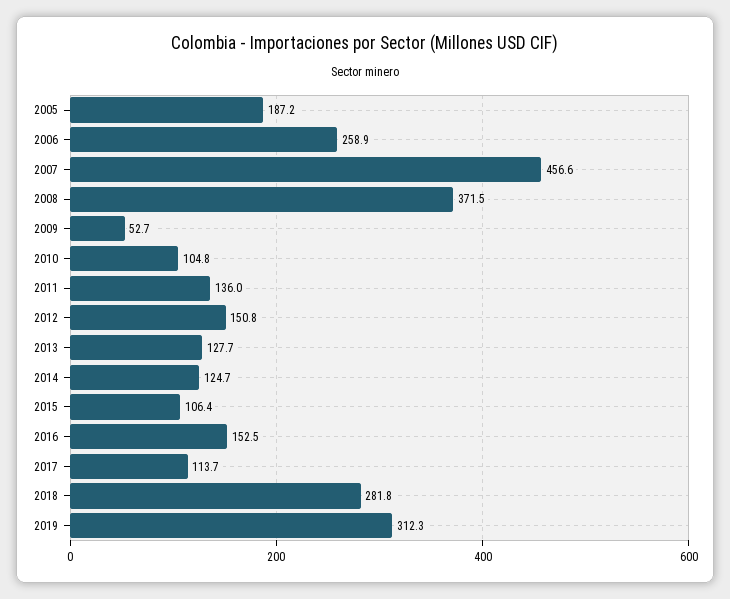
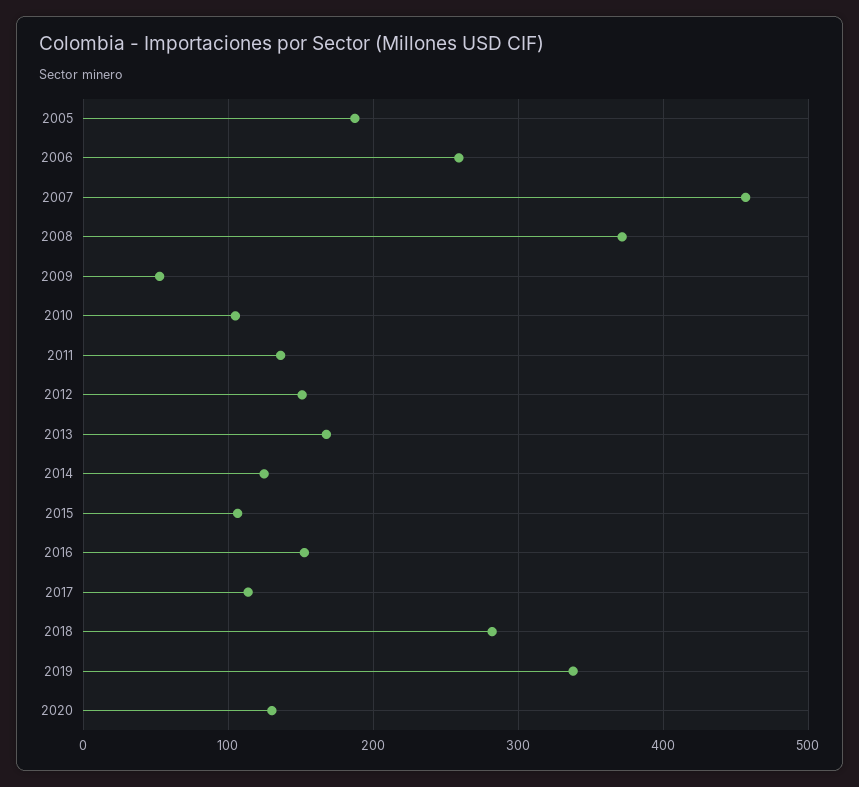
2013: 127.7 -> 170
2019: 312.3 -> 340
2020: none -> 130

